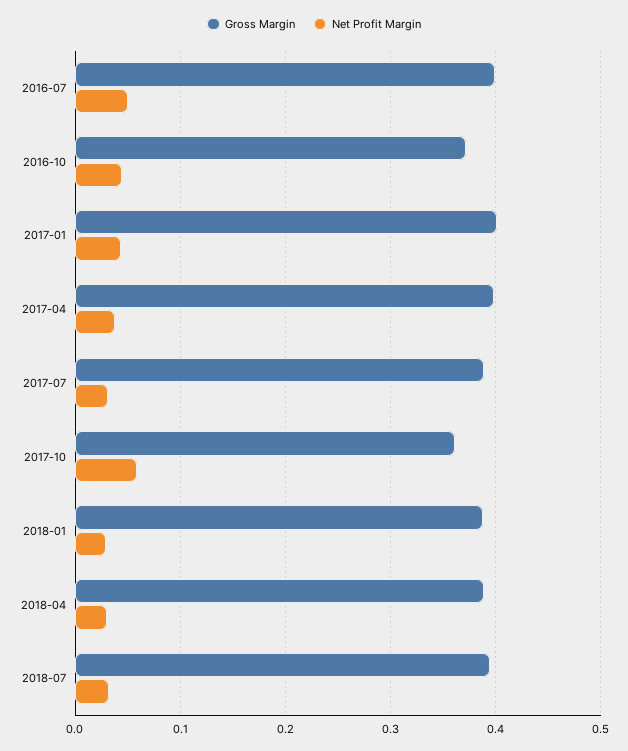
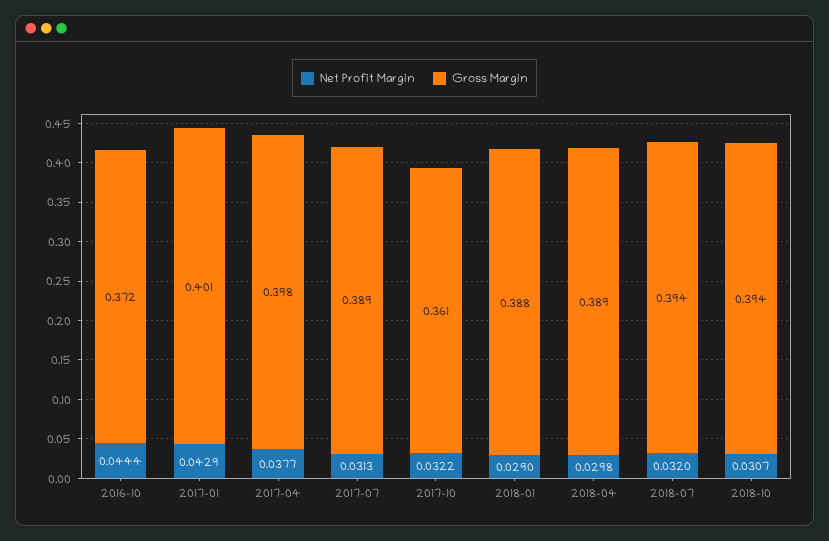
Gross Margin, 2016-07: 0.4 -> none
Net Profit Margin, 2016-07: 0.05 -> none
Net Profit Margin, 2017-10: 0.06 -> 0.0322
Net Profit Margin, 2018-10: none -> 0.0307
Gross Margin, 2018-10: none -> 0.394

